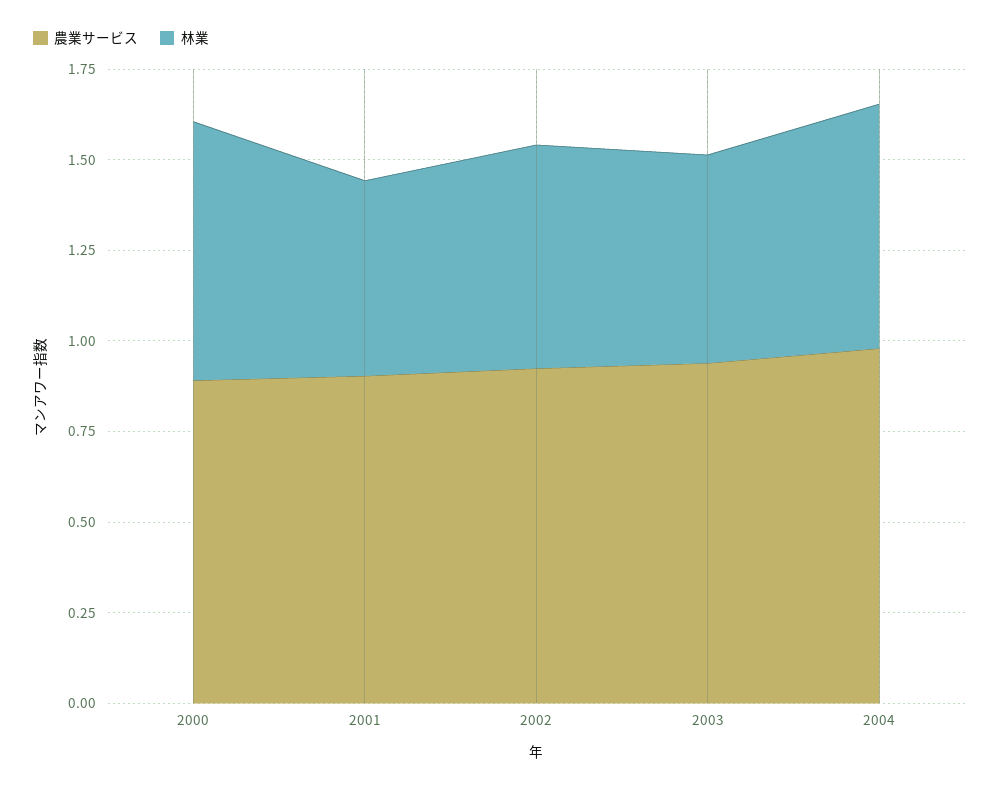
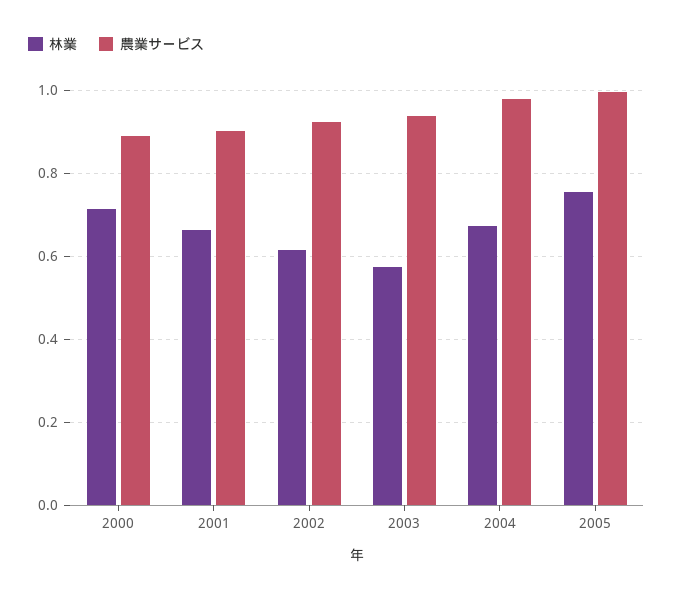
林業, 2001: 0.55 -> 0.66
林業, 2005: none -> 0.76
農業サービス, 2005: none -> 1

